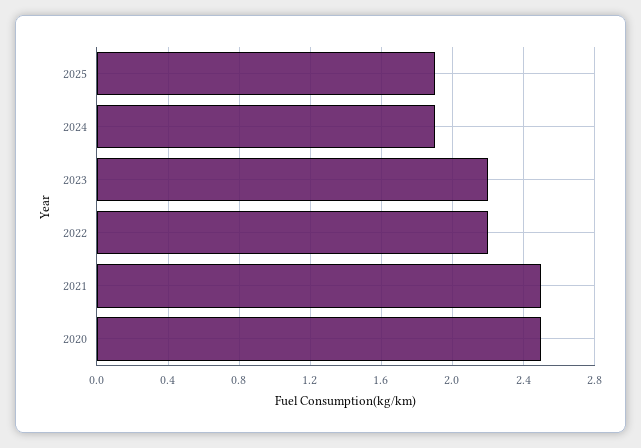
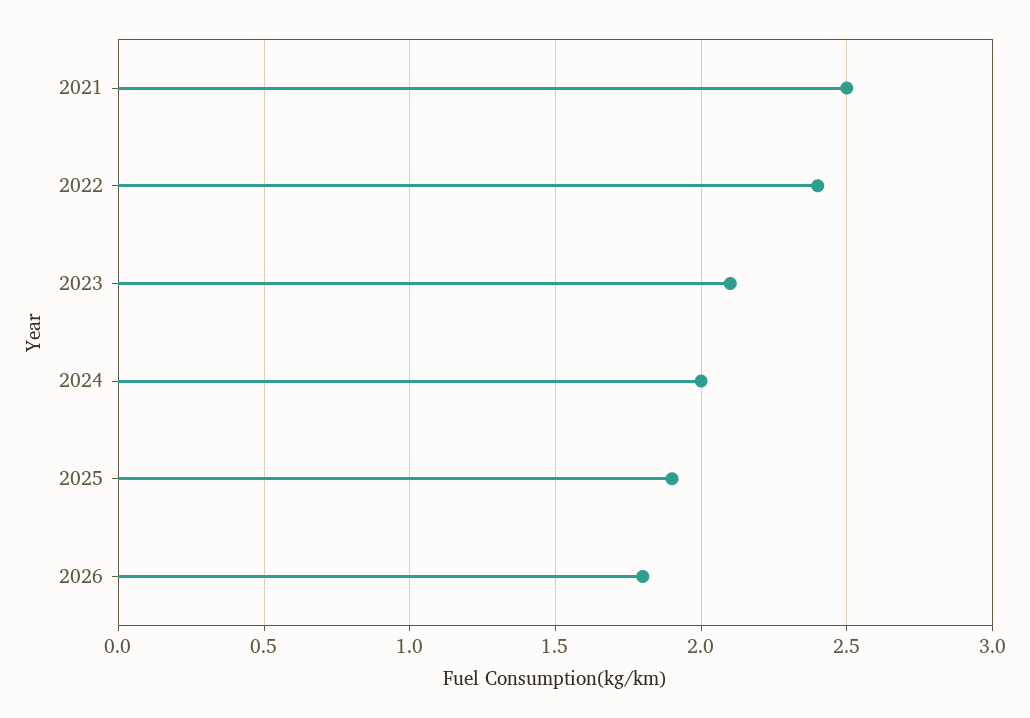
2024: 1.9 -> 2
2023: 2.2 -> 2.1
2022: 2.2 -> 2.4
2020: 2.5 -> none
2026: none -> 1.8

